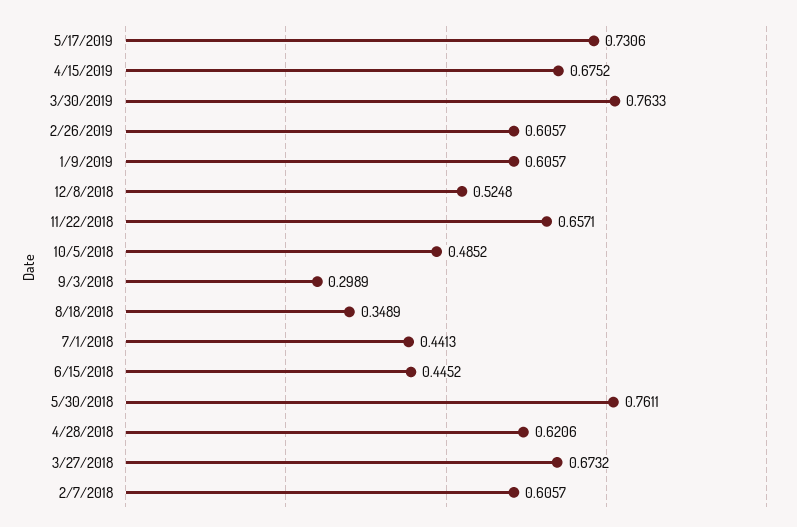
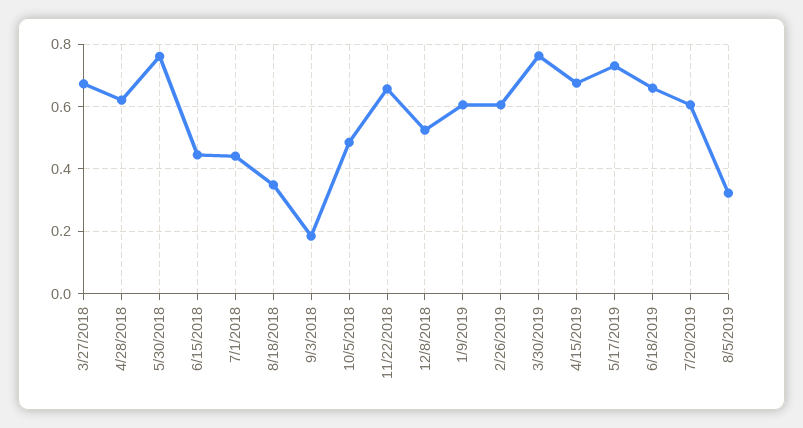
9/3/2018: 0.2989 -> 0.18
2/7/2018: 0.6057 -> none
6/18/2019: none -> 0.66
7/20/2019: none -> 0.6
8/5/2019: none -> 0.32

